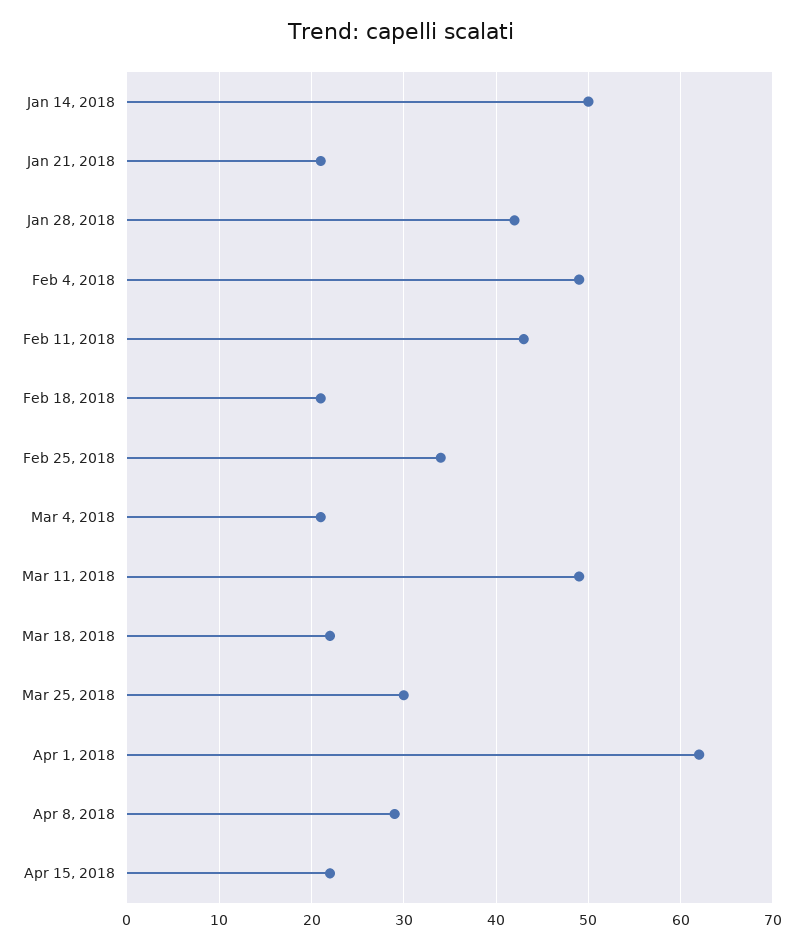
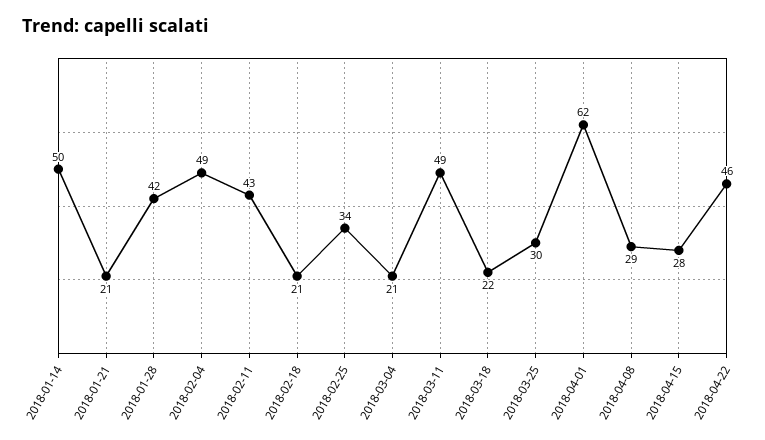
Apr 15, 2018: 22 -> 28
2018-04-22: none -> 46

